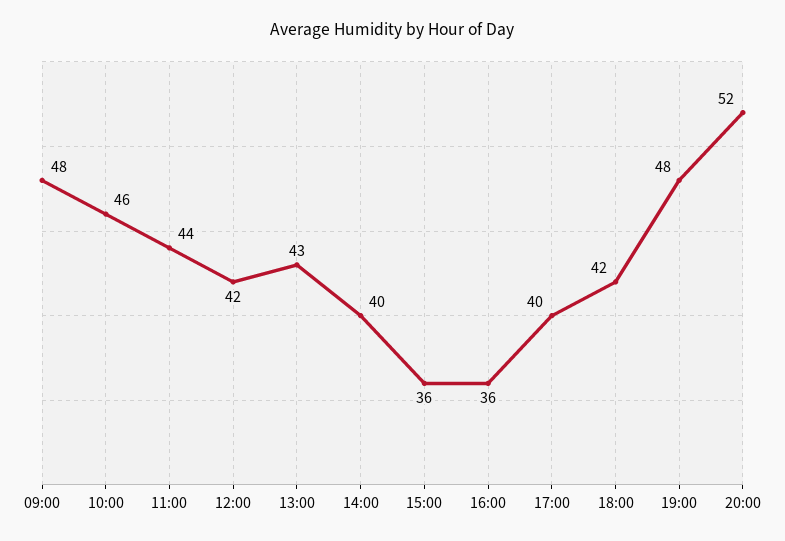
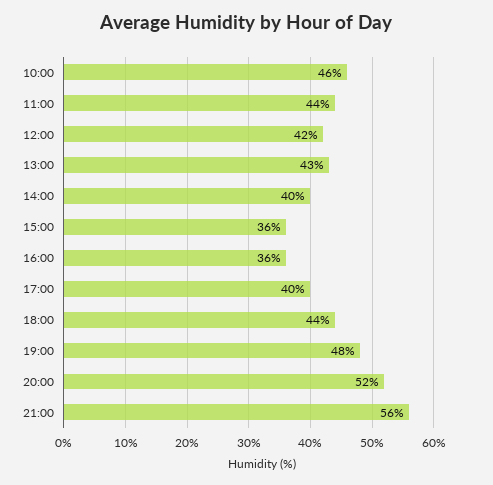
09:00: 48 -> none
18:00: 42 -> 44
21:00: none -> 56

